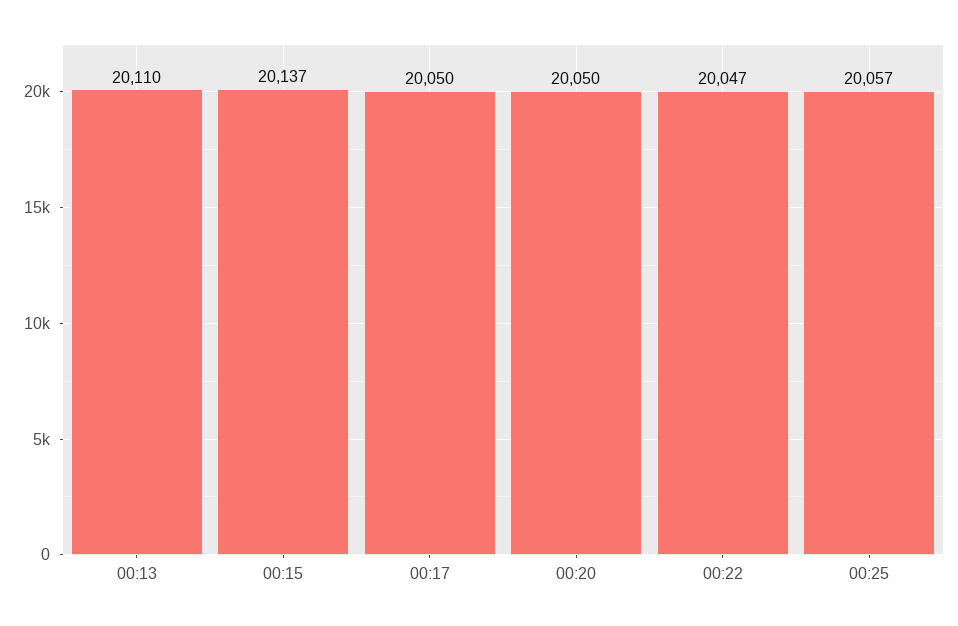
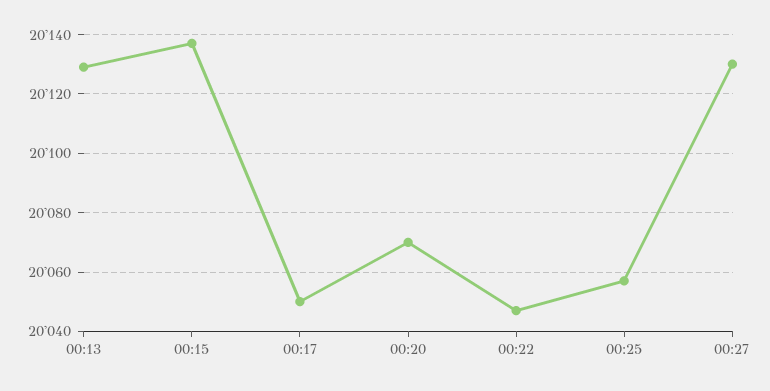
00:13: 20110 -> 20130
00:20: 20050 -> 20070
00:27: none -> 20130

